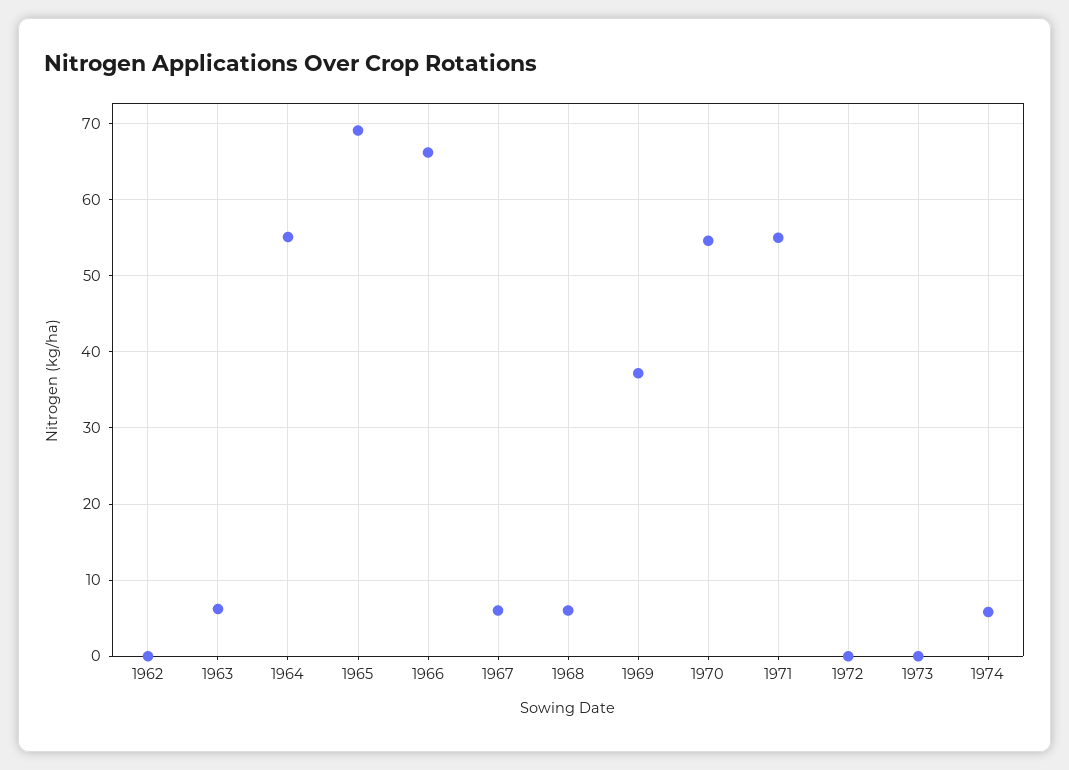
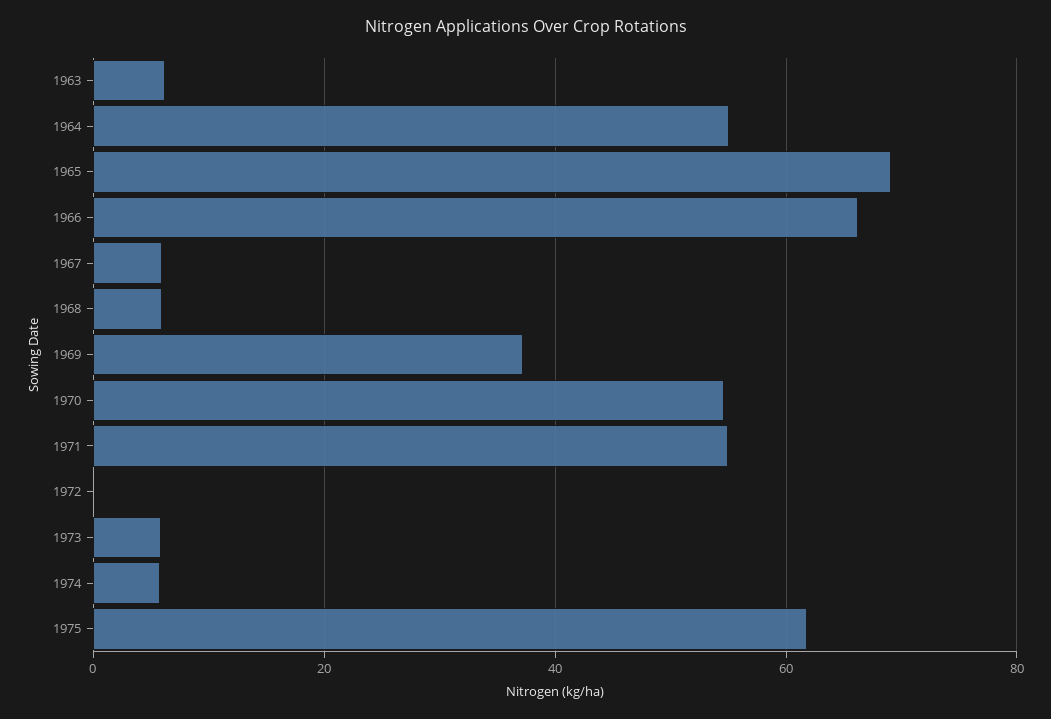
1962: 0 -> none
1973: 0 -> 6
1975: none -> 62

